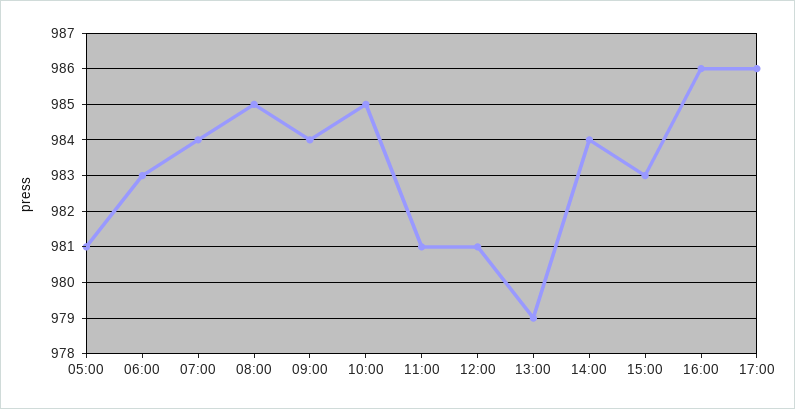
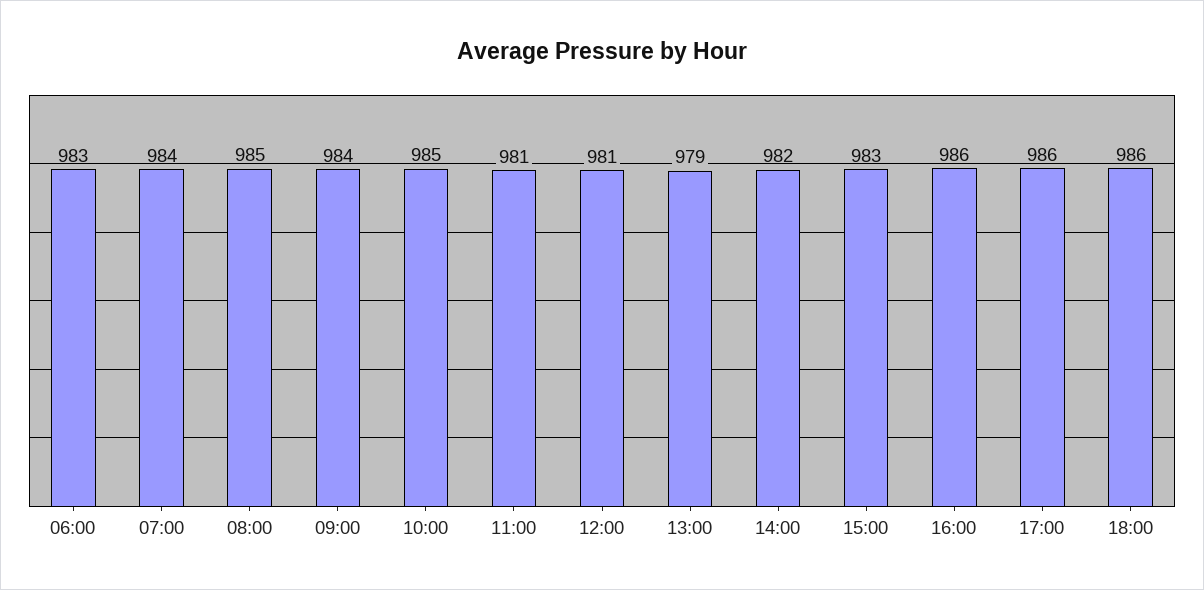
05:00: 981 -> none
14:00: 984 -> 982
18:00: none -> 986

